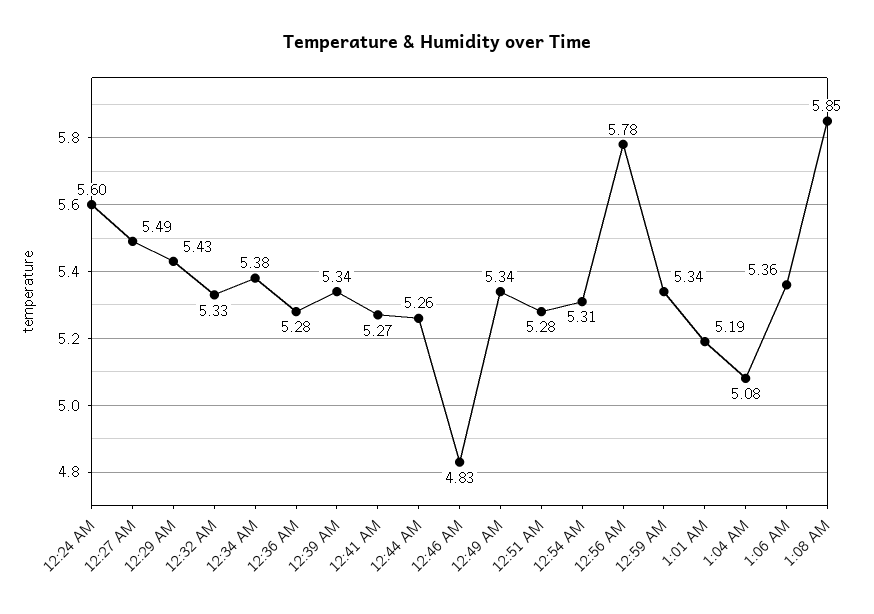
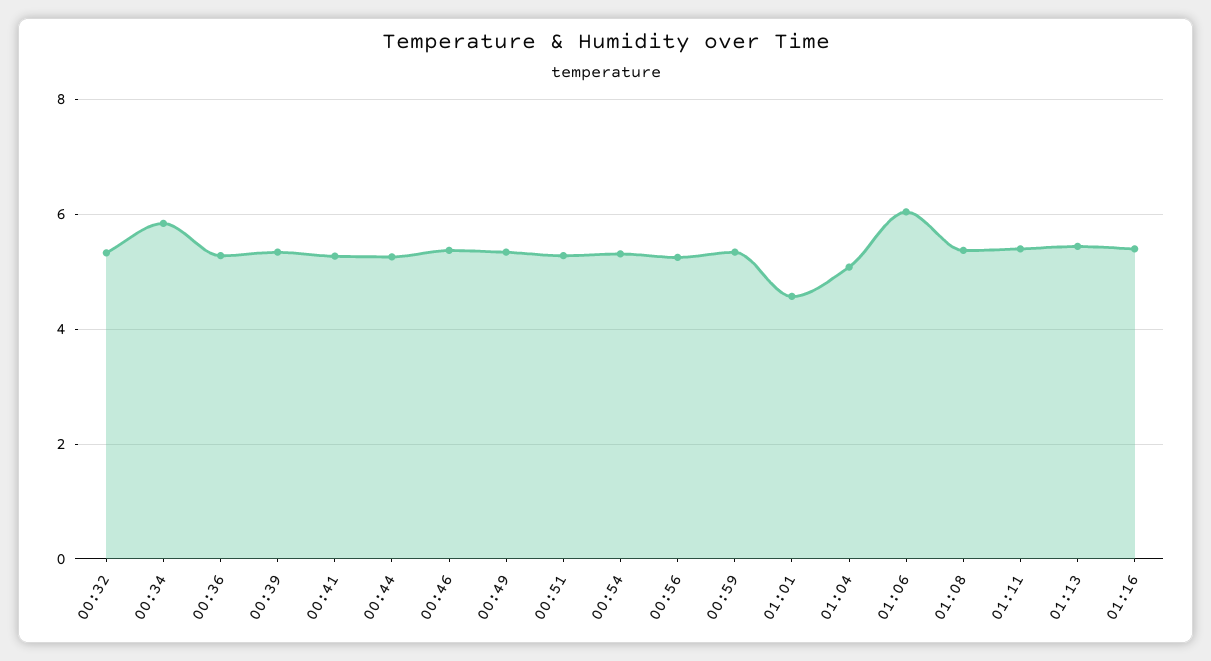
12:24 AM: 5.6 -> none
12:27 AM: 5.49 -> none
12:29 AM: 5.43 -> none
12:34 AM: 5.38 -> 5.8
12:46 AM: 4.83 -> 5.4
12:56 AM: 5.78 -> 5.2
1:01 AM: 5.19 -> 4.6
1:06 AM: 5.36 -> 6
1:08 AM: 5.85 -> 5.4
01:11: none -> 5.4
01:13: none -> 5.4
01:16: none -> 5.4

